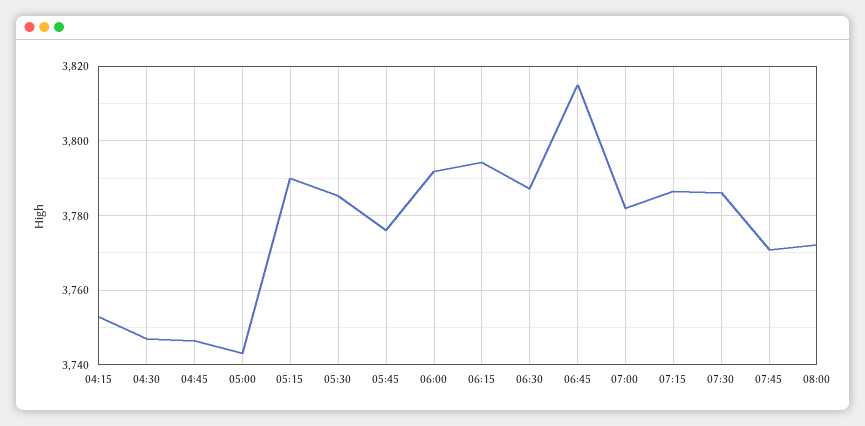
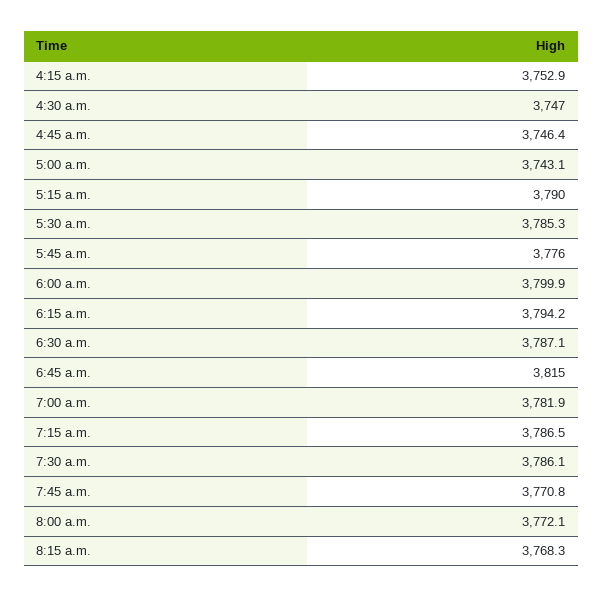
06:00: 3792 -> 3799.9
8:15 a.m.: none -> 3768.3

